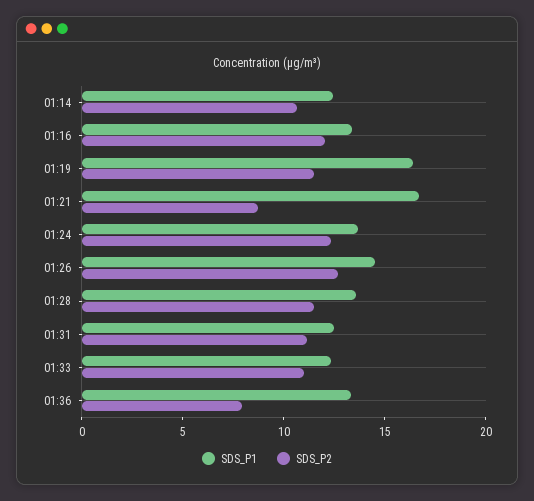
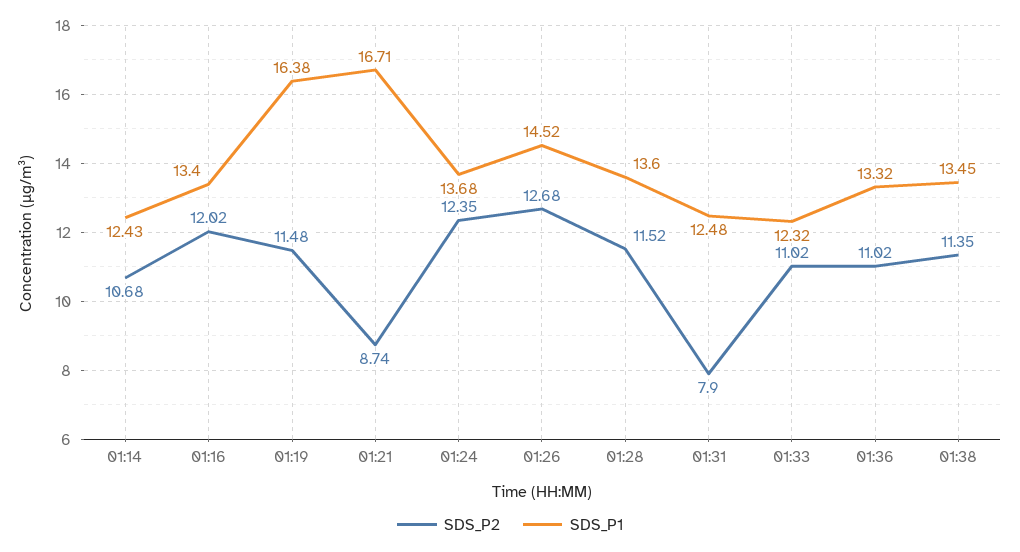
SDS_P2, 01:31: 11 -> 7.9
SDS_P2, 01:36: 8 -> 11.02
SDS_P2, 01:38: none -> 11.35
SDS_P1, 01:38: none -> 13.45

